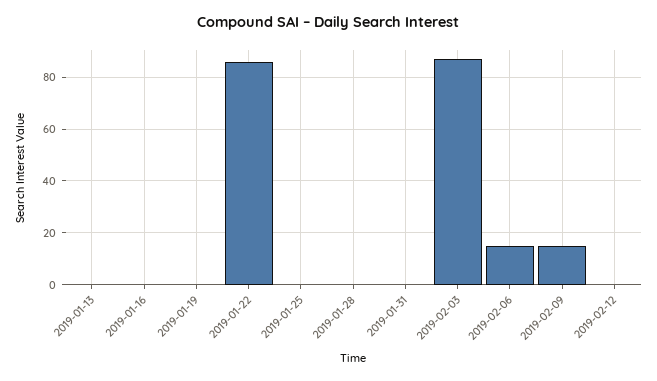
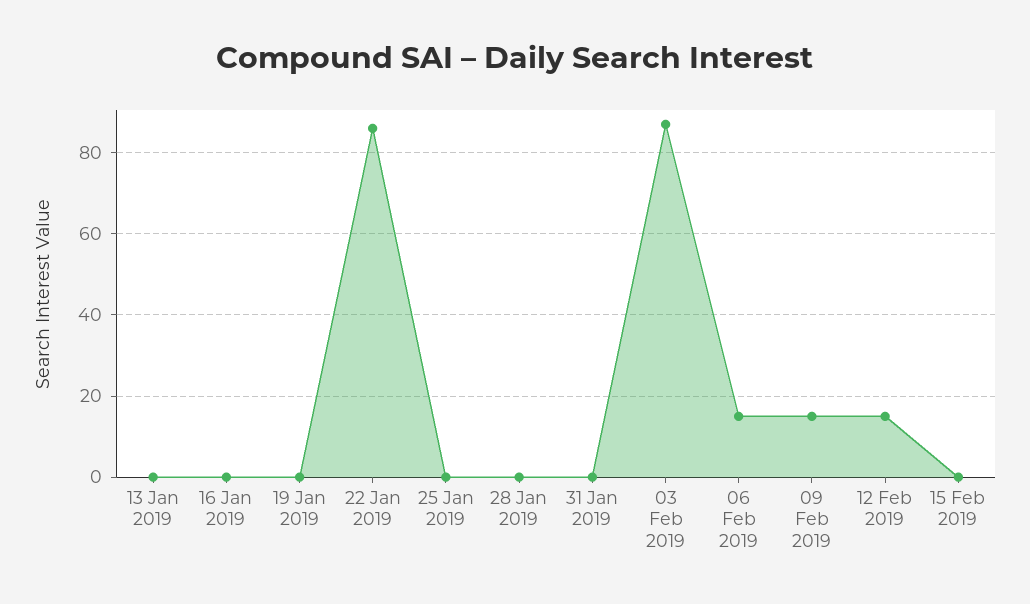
2019-02-12: 0 -> 15
15 Feb 2019: none -> 0

